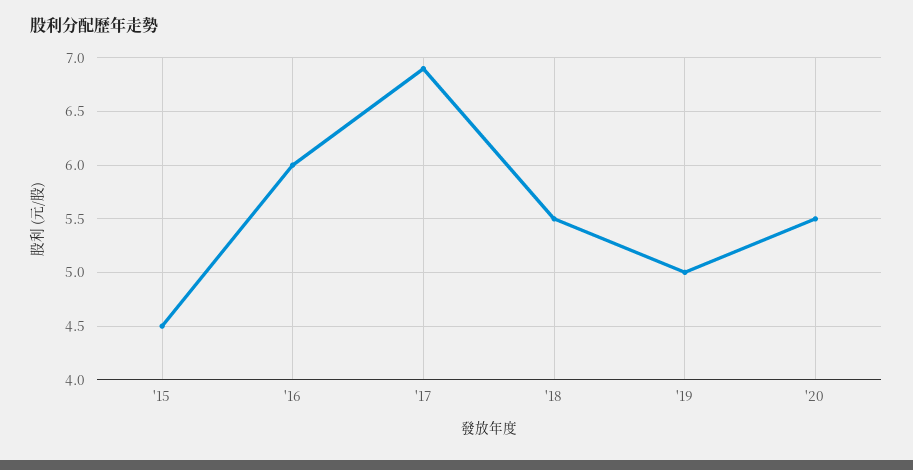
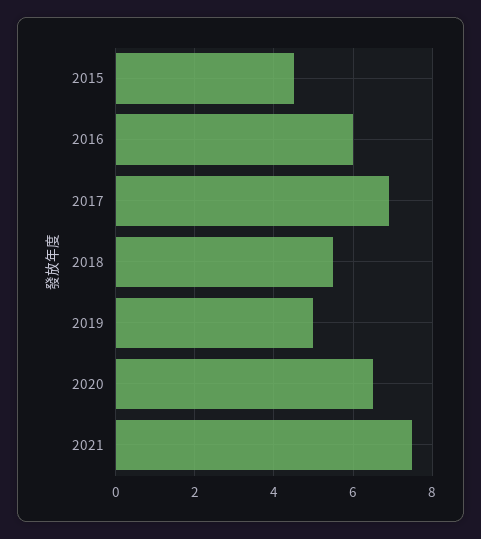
'20: 5.5 -> 6.5
2021: none -> 7.5

